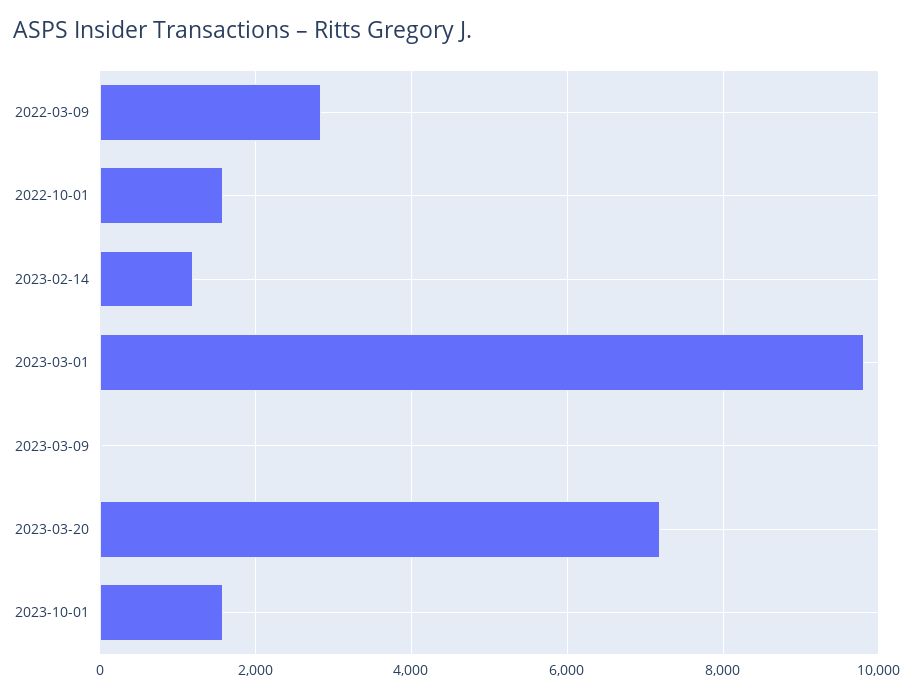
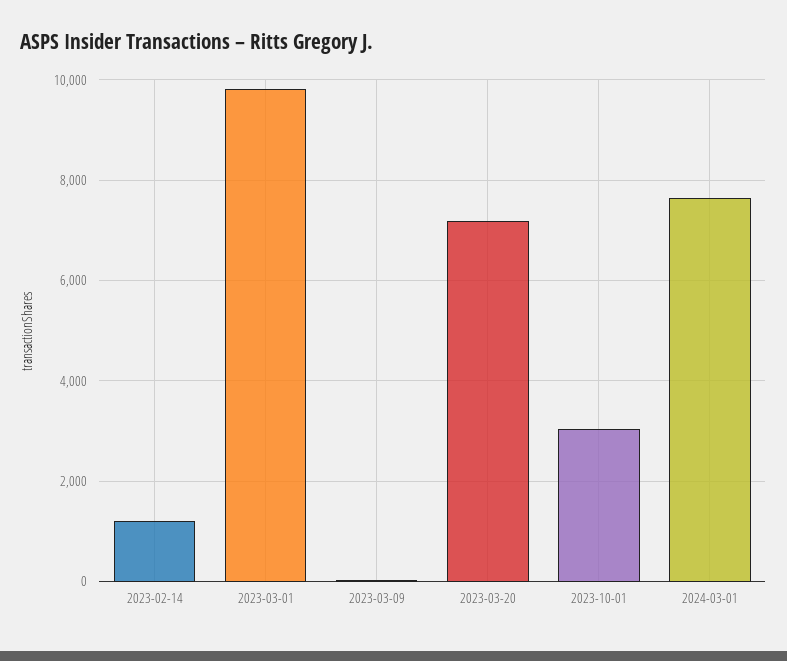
2022-03-09: 2800 -> none
2022-10-01: 1600 -> none
2023-10-01: 1600 -> 3000
2024-03-01: none -> 7600

